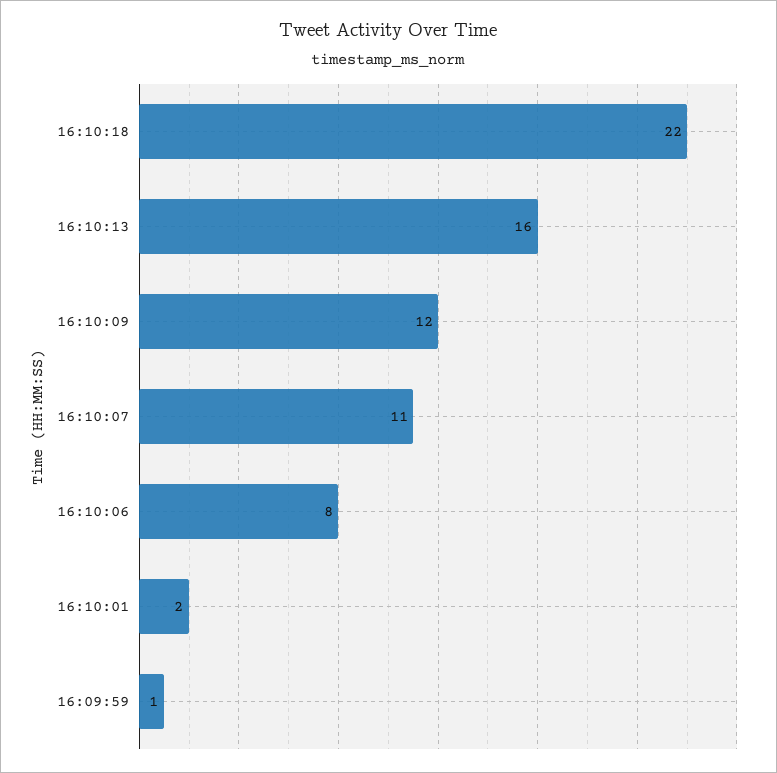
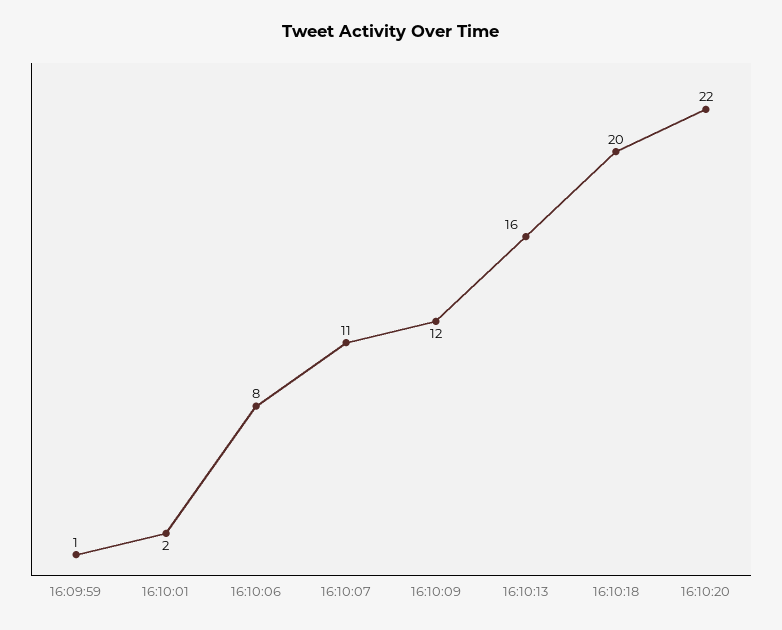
16:10:18: 22 -> 20
16:10:20: none -> 22

